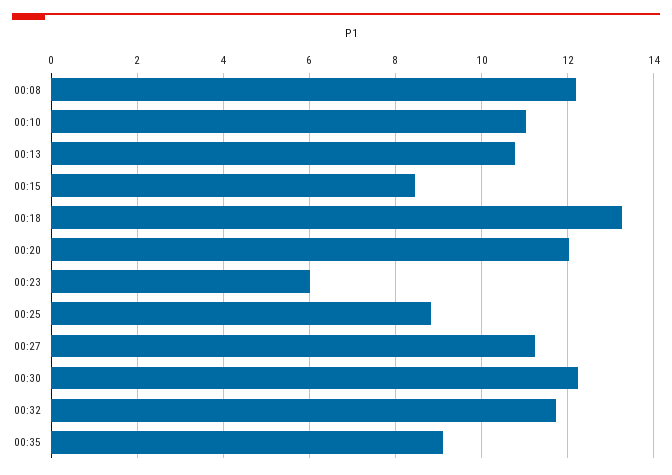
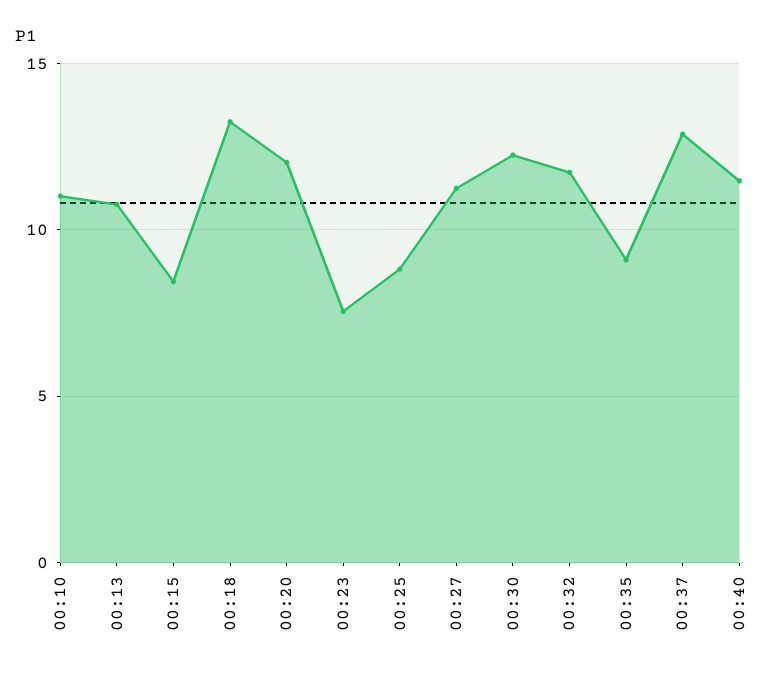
00:08: 12.2 -> none
00:23: 6 -> 7.5
00:37: none -> 13
00:40: none -> 11.5

